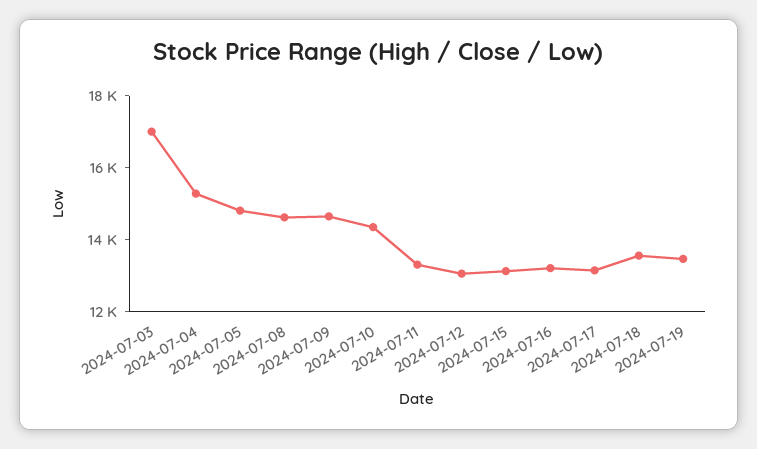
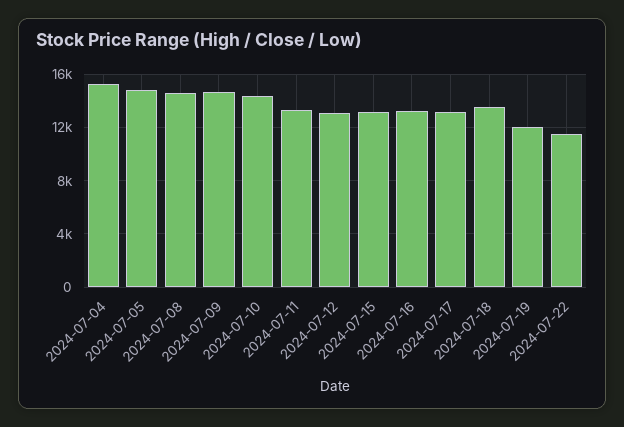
2024-07-03: 17000 -> none
2024-07-19: 13500 -> 12000
2024-07-22: none -> 11500

